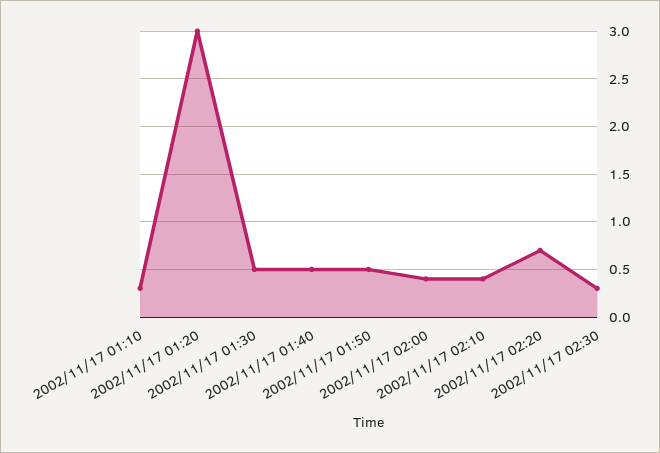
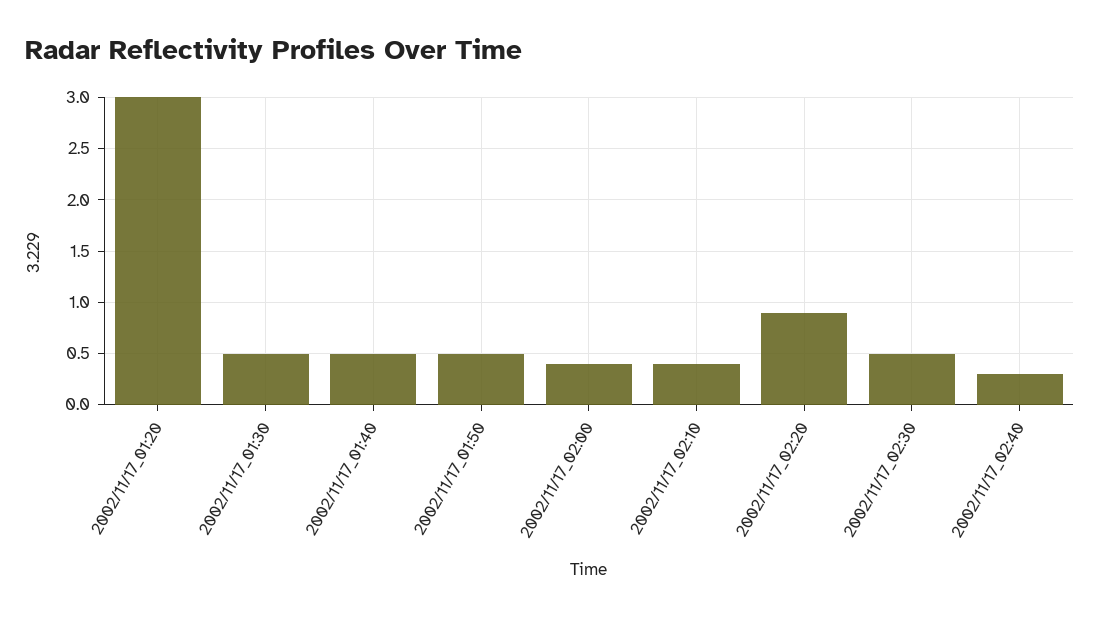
2002/11/17 01:10: 0.3 -> none
2002/11/17 02:20: 0.7 -> 0.9
2002/11/17 02:30: 0.3 -> 0.5
2002/11/17_02:40: none -> 0.3

